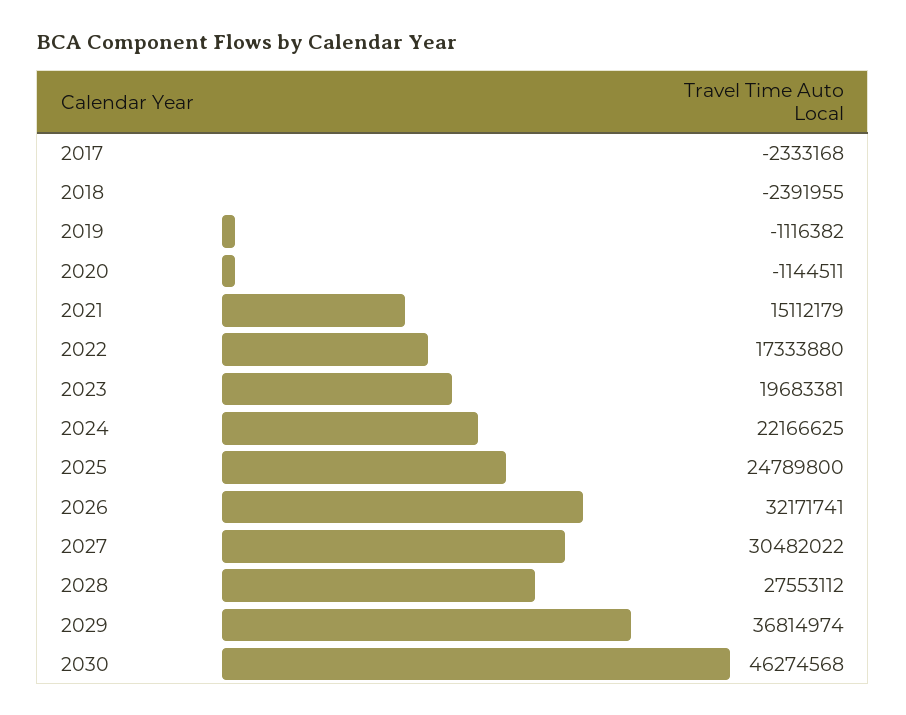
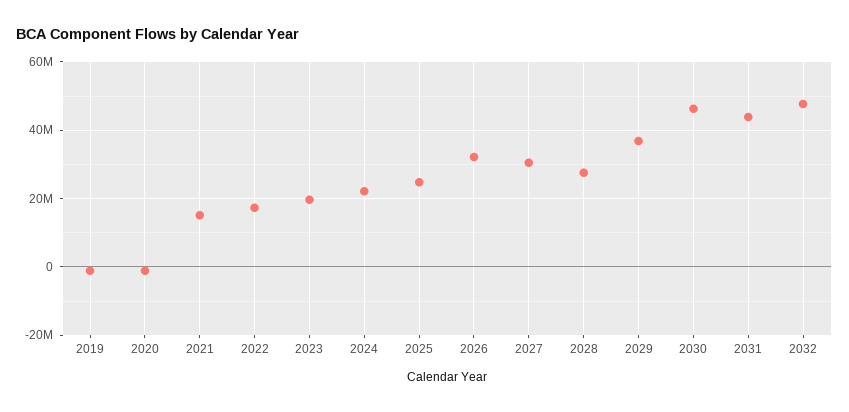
2017: -2333168 -> none
2018: -2391955 -> none
2031: none -> 44000000
2032: none -> 48000000

